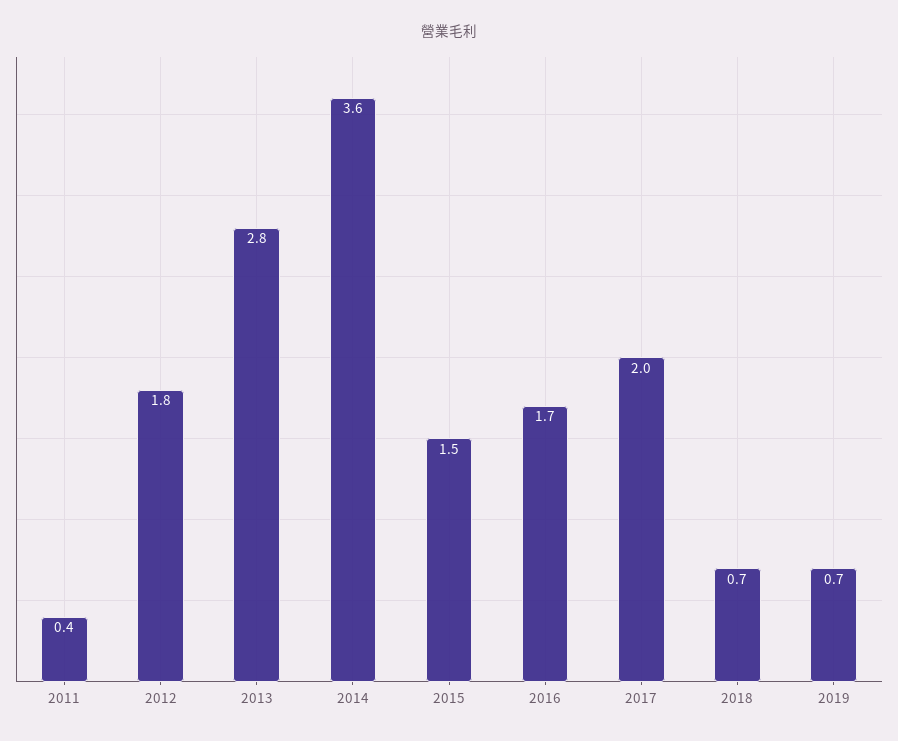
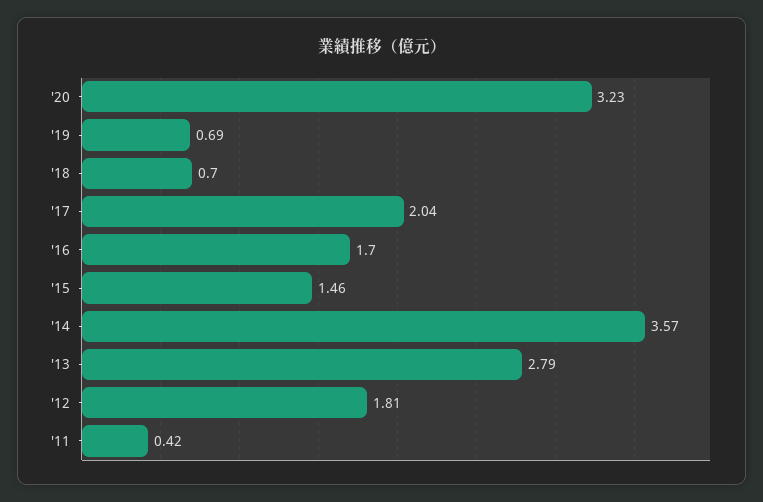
'20: none -> 3.23

